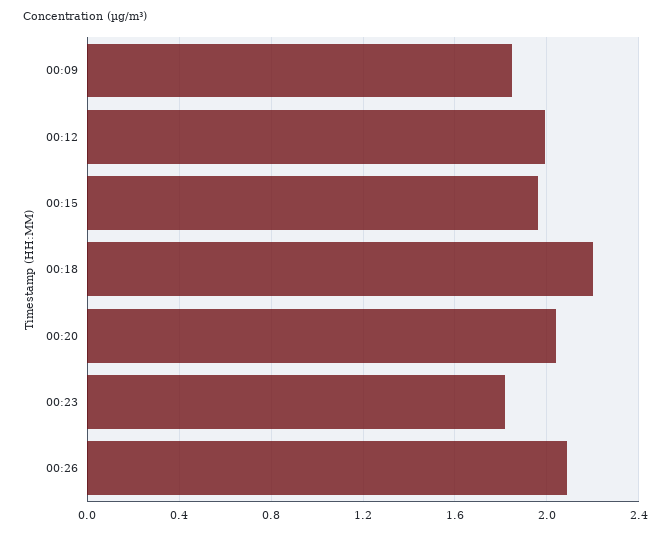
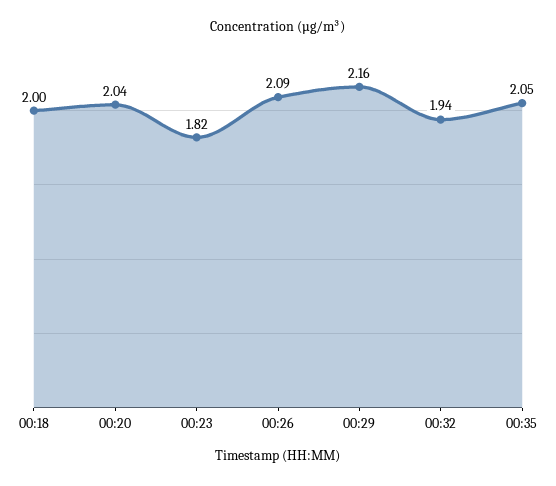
00:09: 1.85 -> none
00:12: 2 -> none
00:15: 1.95 -> none
00:18: 2.2 -> 2
00:29: none -> 2.16
00:32: none -> 1.94
00:35: none -> 2.05

